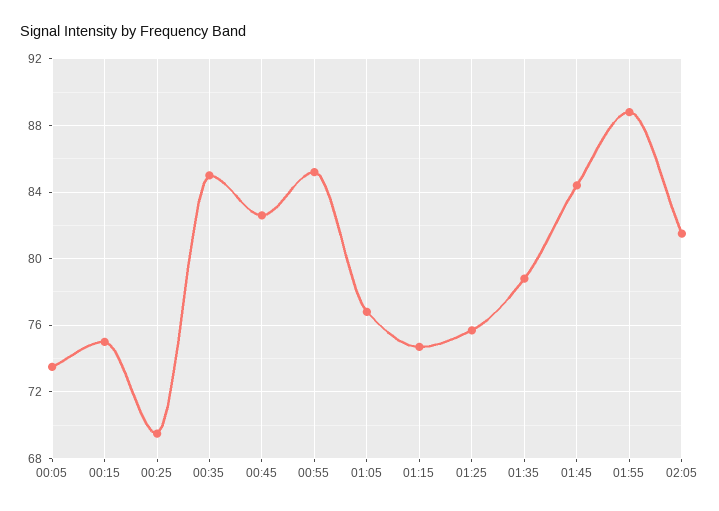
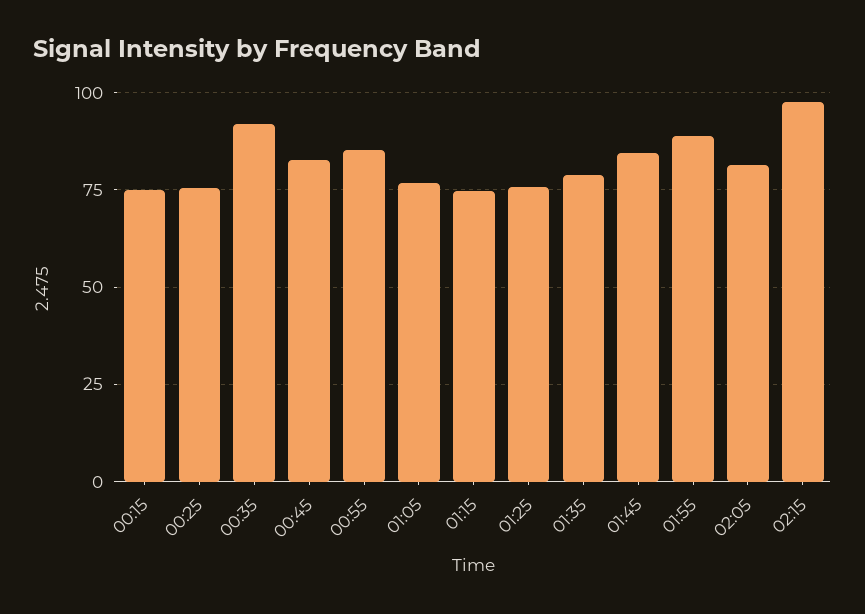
00:05: 73.5 -> none
00:25: 69.5 -> 75
00:35: 85 -> 92.5
02:15: none -> 97.5

